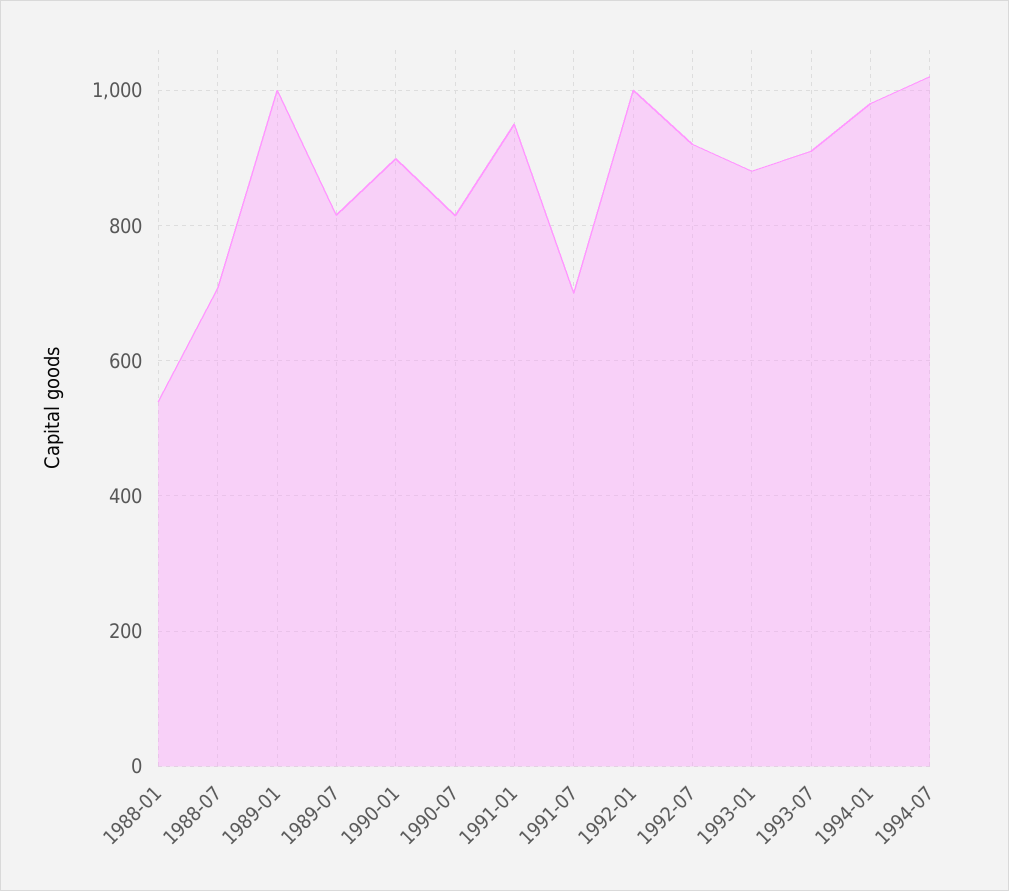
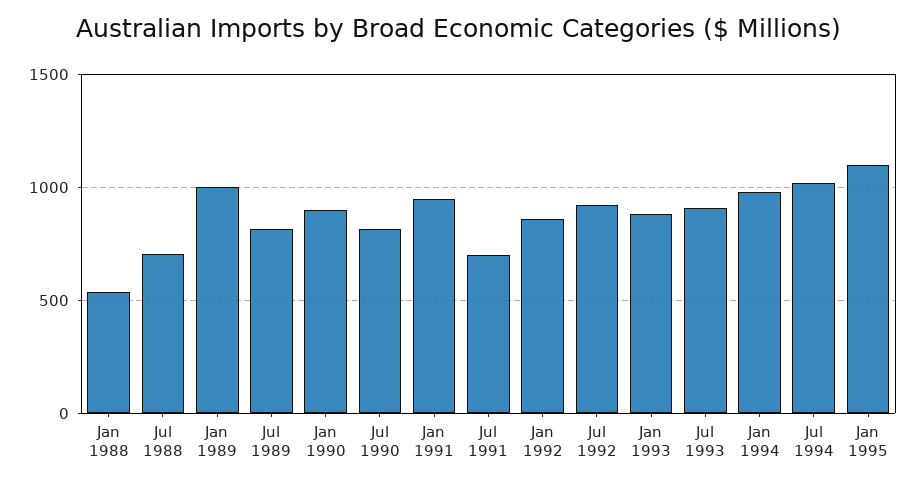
1992-01: 1000 -> 850
Jan 1995: none -> 1100

